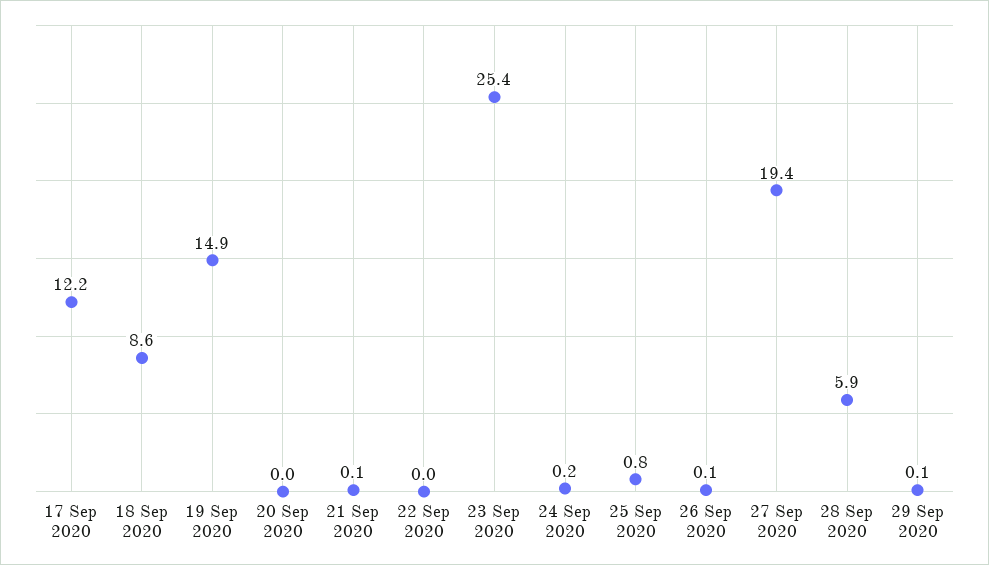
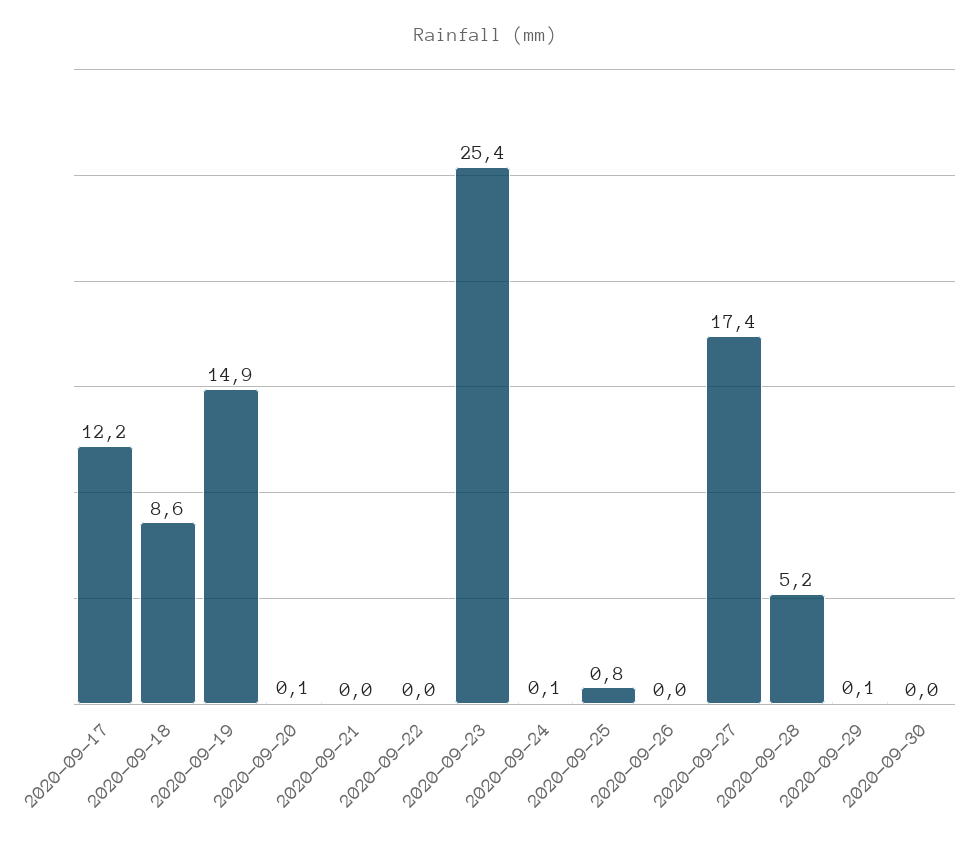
20 Sep 2020: 0 -> 0.1
21 Sep 2020: 0.1 -> 0
24 Sep 2020: 0.2 -> 0.1
26 Sep 2020: 0.1 -> 0
27 Sep 2020: 19.4 -> 17.4
28 Sep 2020: 5.9 -> 5.2
2020-09-30: none -> 0

